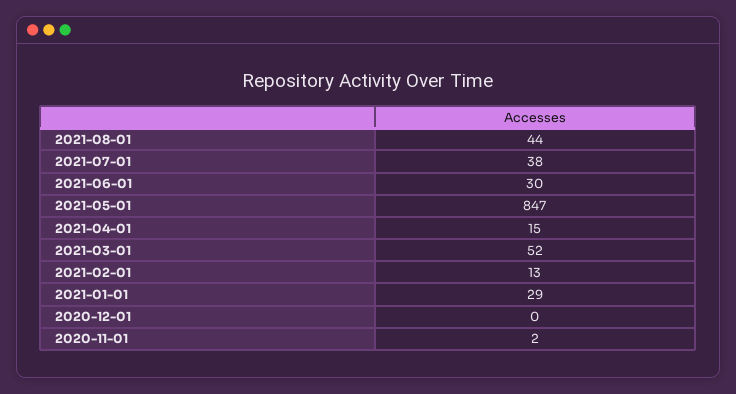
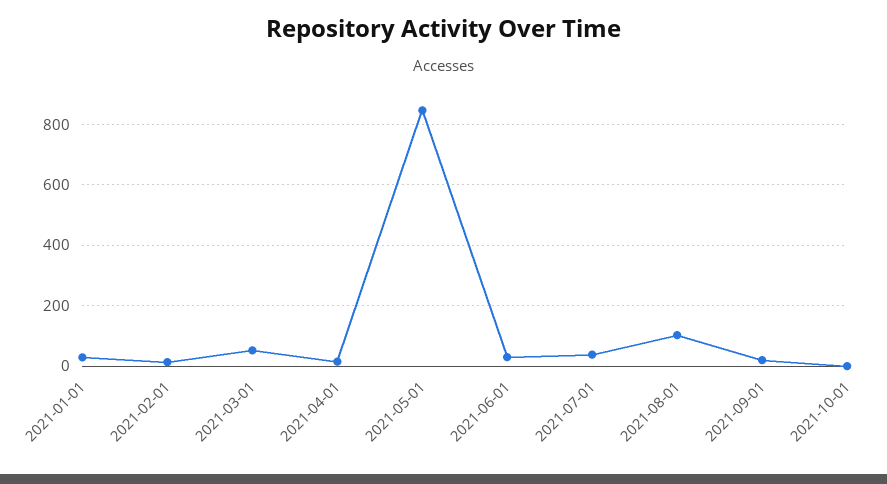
2021-08-01: 44 -> 100
2020-12-01: 0 -> none
2020-11-01: 2 -> none
2021-09-01: none -> 20
2021-10-01: none -> 0

